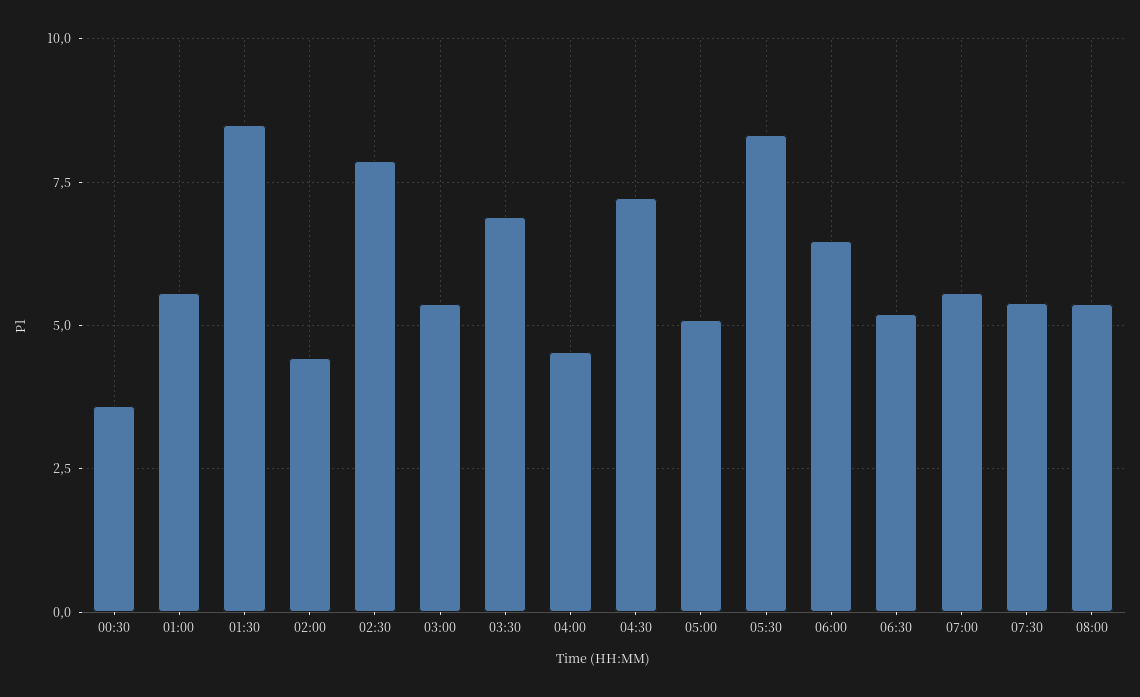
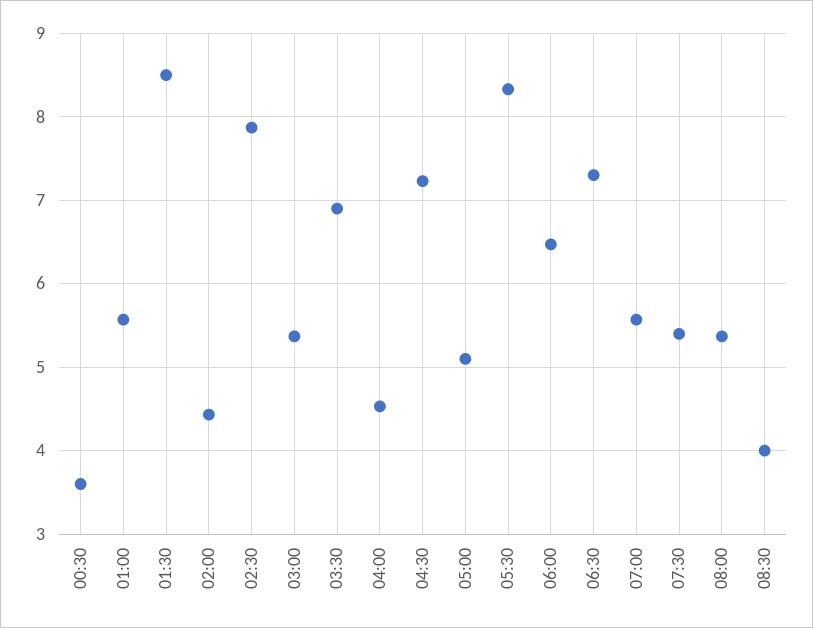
06:30: 5.25 -> 7.3
08:30: none -> 4

